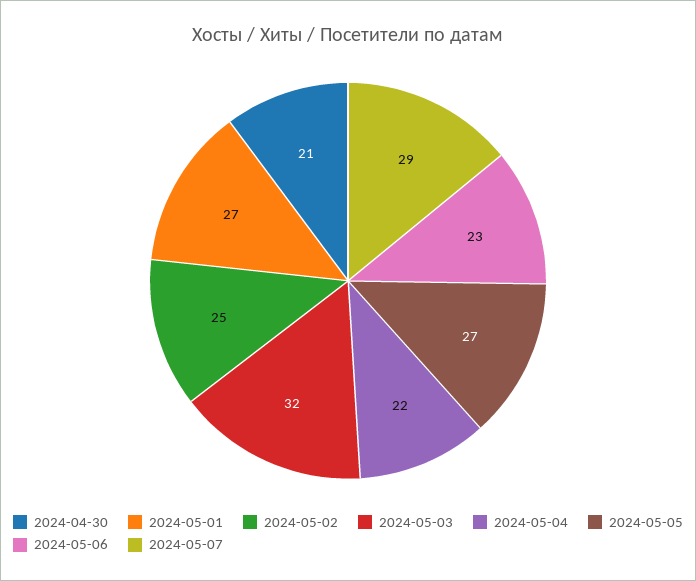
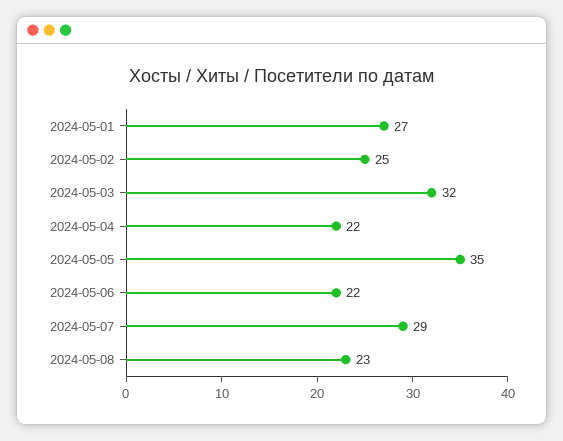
2024-04-30: 21 -> none
2024-05-05: 27 -> 35
2024-05-06: 23 -> 22
2024-05-08: none -> 23

